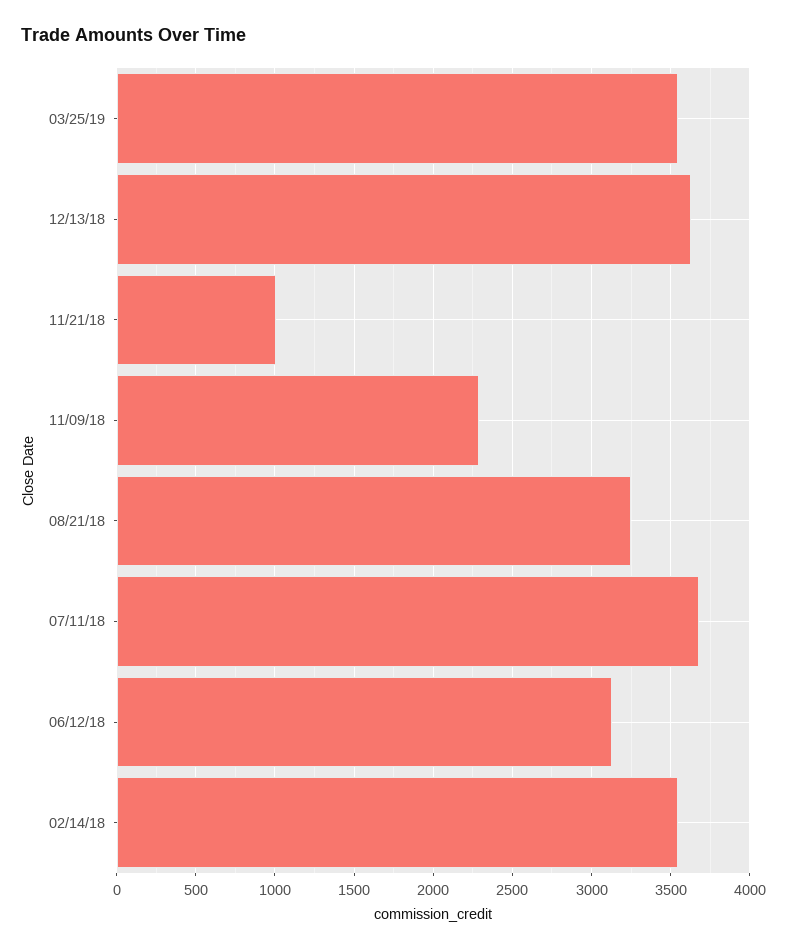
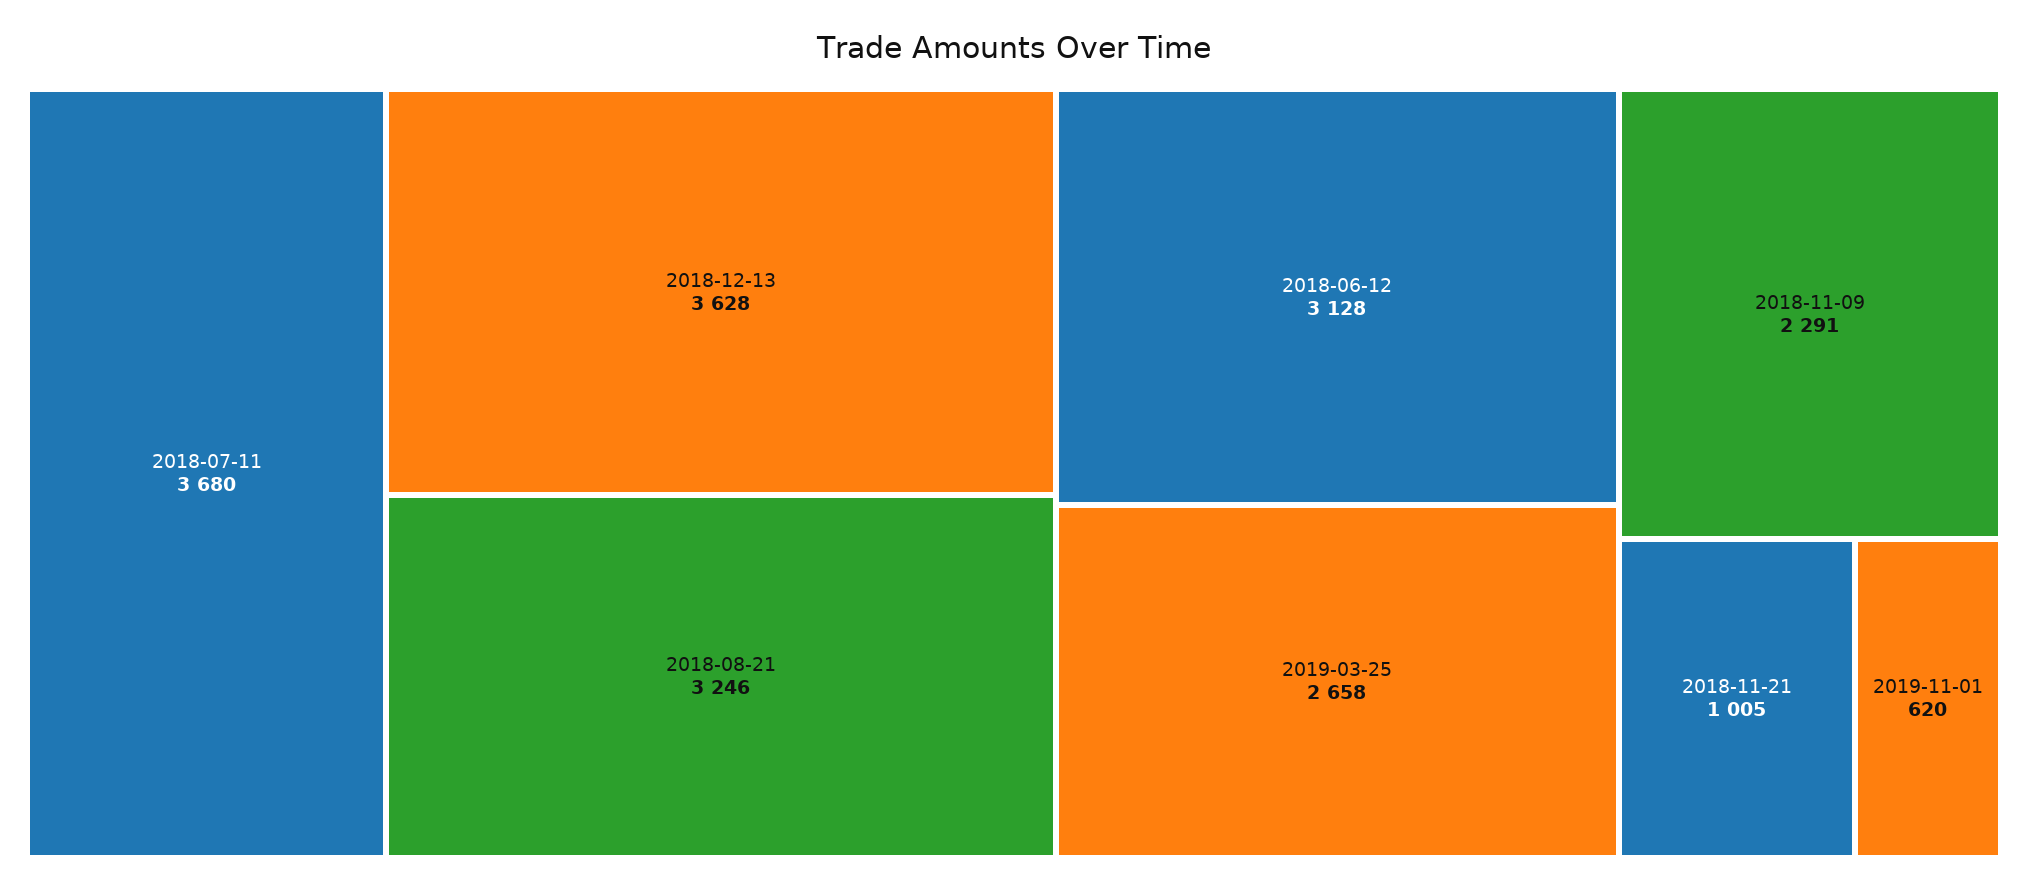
03/25/19: 3550 -> 2658
02/14/18: 3550 -> none
2019-11-01: none -> 620

